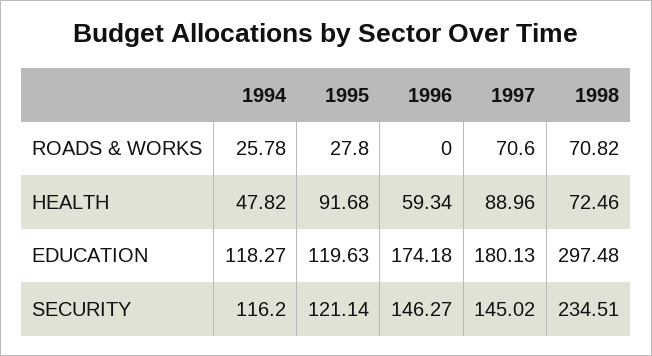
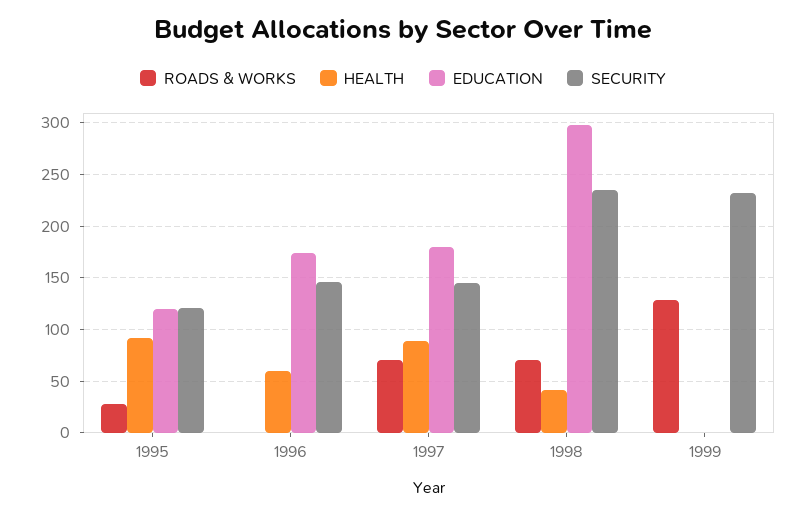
ROADS & WORKS, 1994: 25.78 -> none
HEALTH, 1994: 47.82 -> none
HEALTH, 1998: 72.46 -> 40
EDUCATION, 1994: 118.27 -> none
SECURITY, 1994: 116.2 -> none
ROADS & WORKS, 1999: none -> 130
HEALTH, 1999: none -> 0
EDUCATION, 1999: none -> 0
SECURITY, 1999: none -> 230

